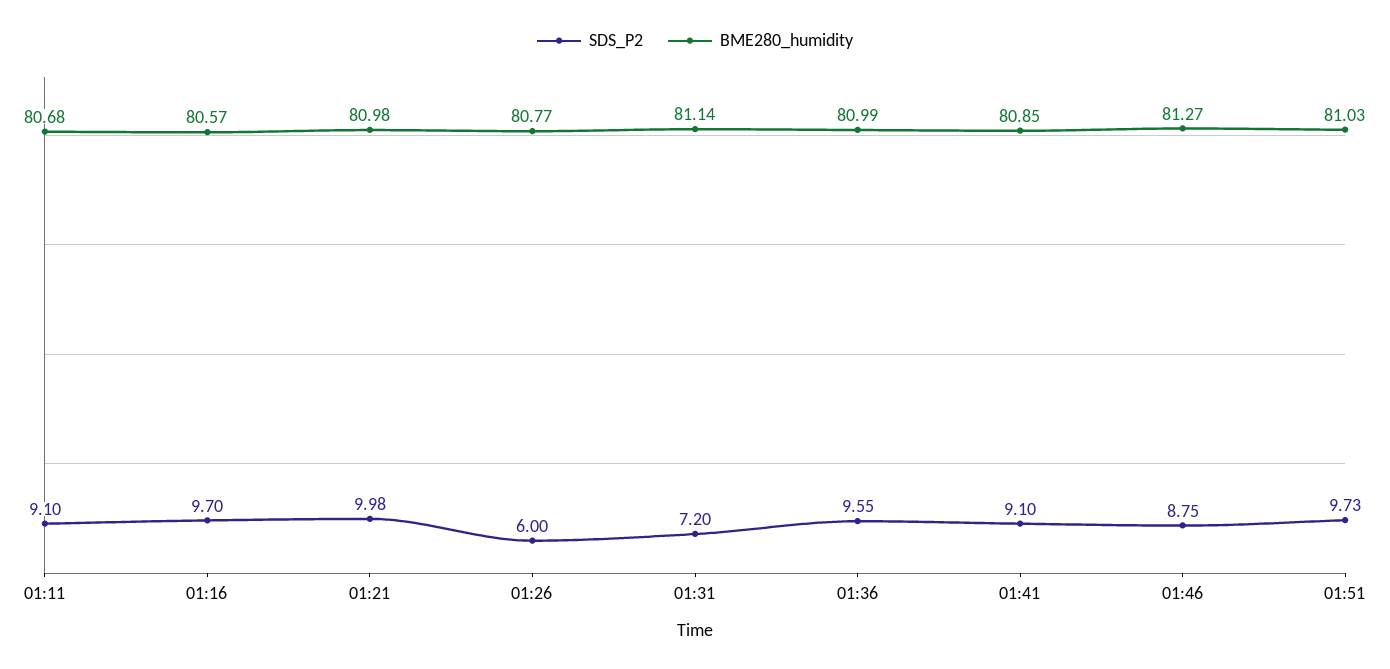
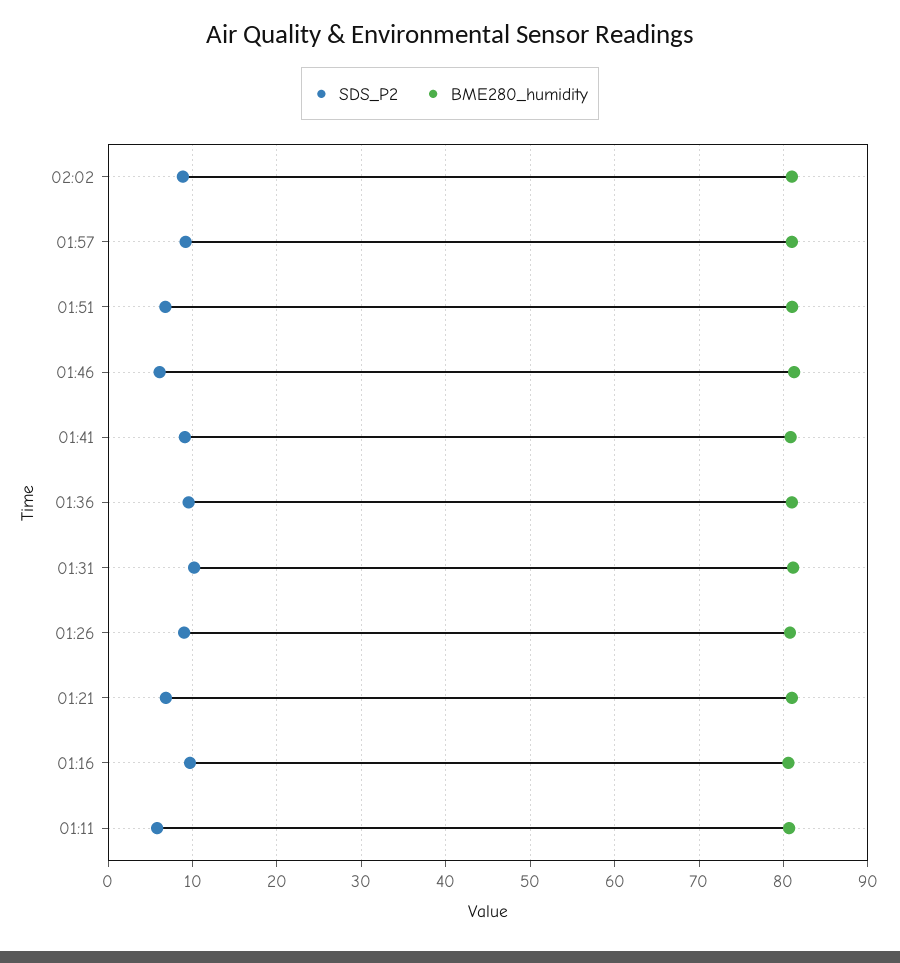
SDS_P2, 01:11: 9.1 -> 6
SDS_P2, 01:21: 9.98 -> 7
SDS_P2, 01:26: 6 -> 9
SDS_P2, 01:31: 7.2 -> 10
SDS_P2, 01:46: 8.75 -> 6
SDS_P2, 01:51: 9.73 -> 7
SDS_P2, 02:02: none -> 9
BME280_humidity, 02:02: none -> 81
SDS_P2, 01:57: none -> 9
BME280_humidity, 01:57: none -> 81

